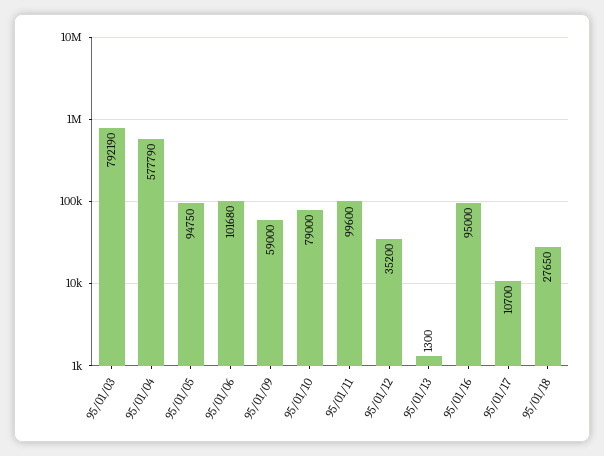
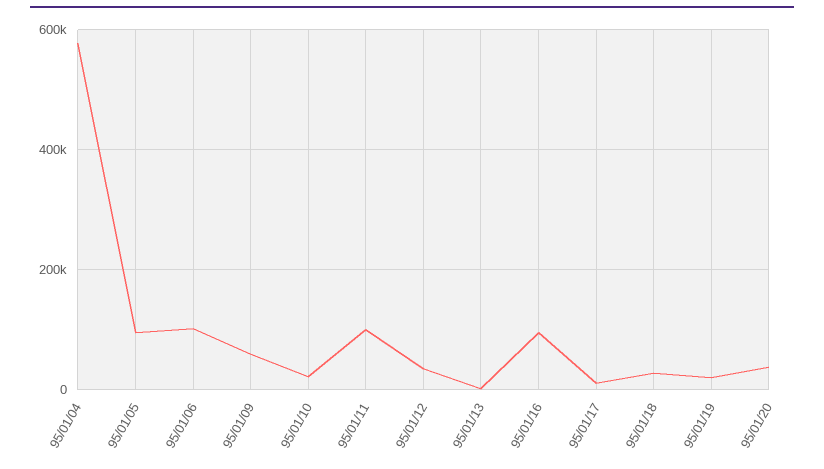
95/01/03: 792190 -> none
95/01/10: 79000 -> 20000
95/01/19: none -> 20000
95/01/20: none -> 40000

